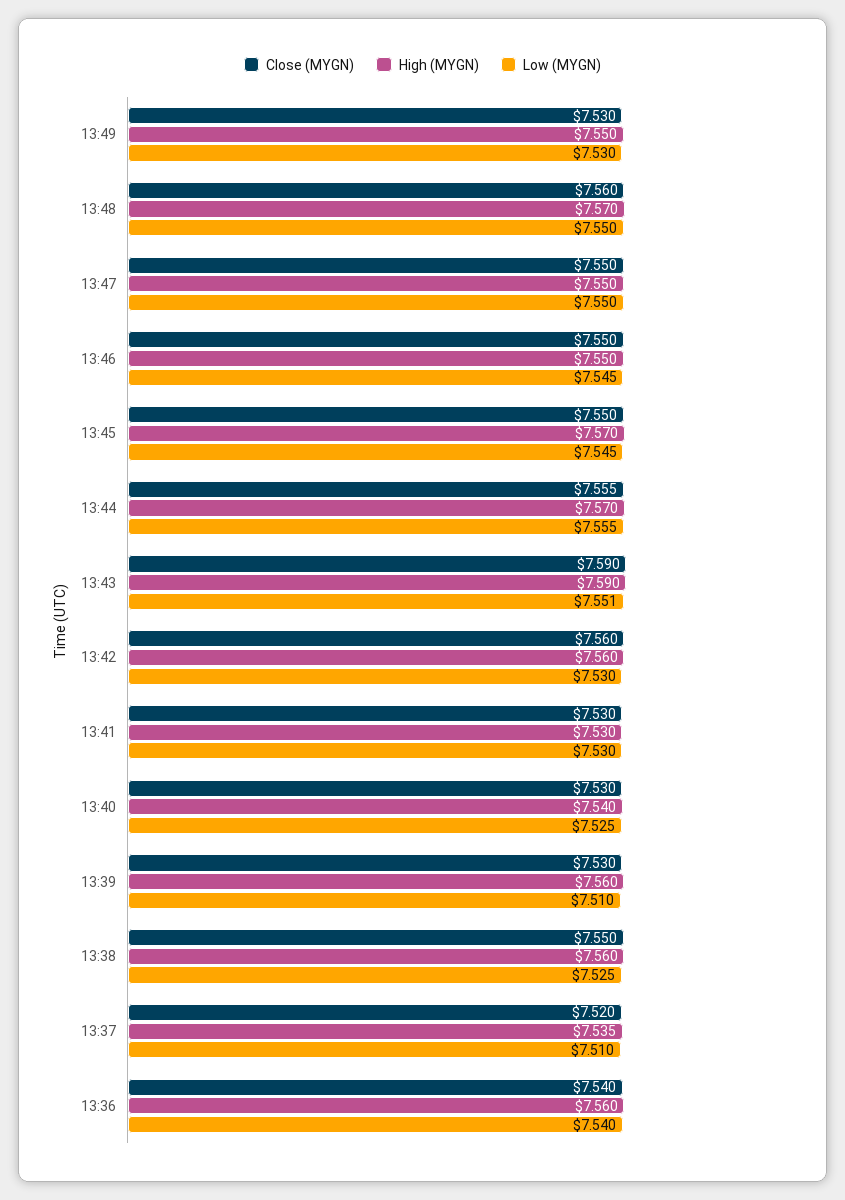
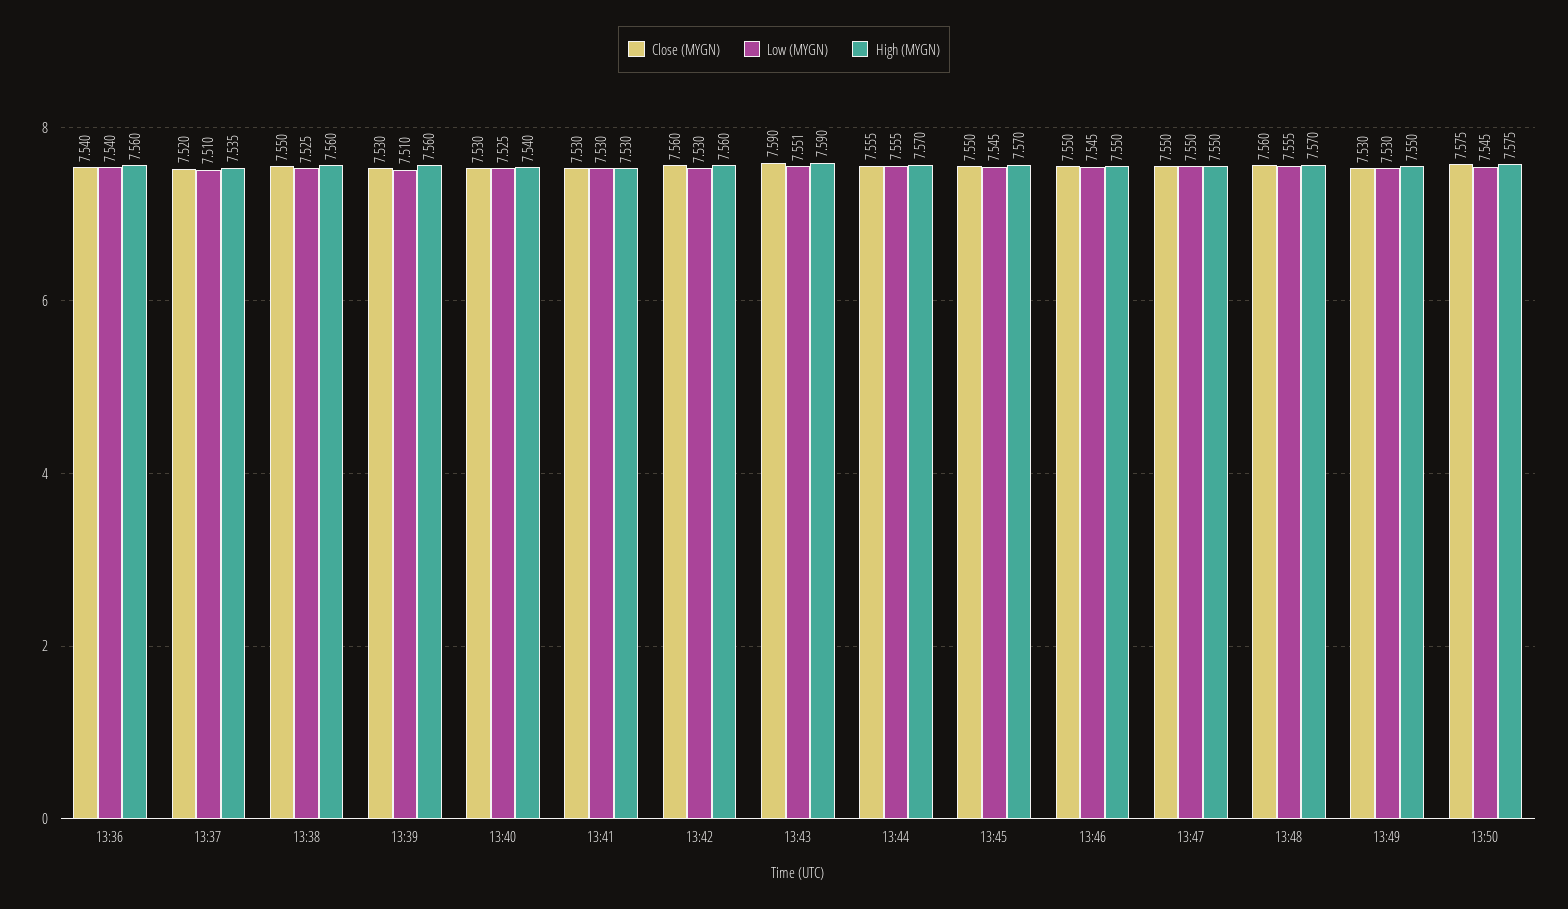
Low (MYGN), 13:48: 7.55 -> 7.555
Close (MYGN), 13:50: none -> 7.575
Low (MYGN), 13:50: none -> 7.545
High (MYGN), 13:50: none -> 7.575

